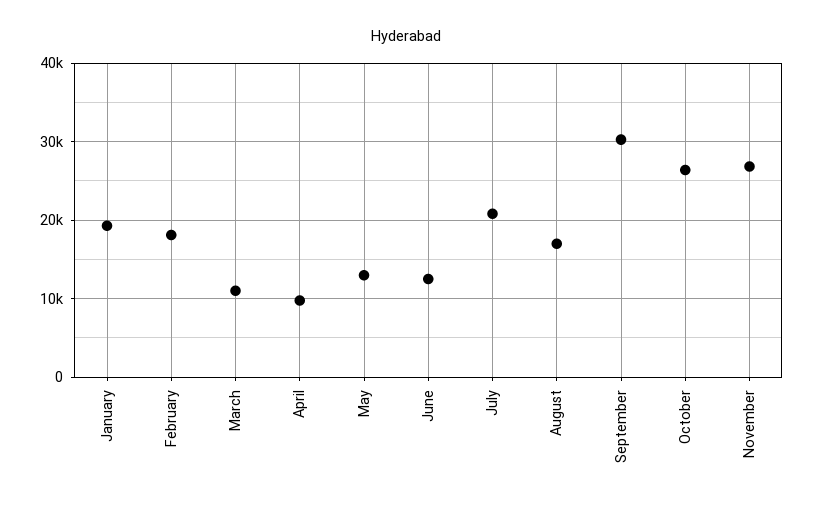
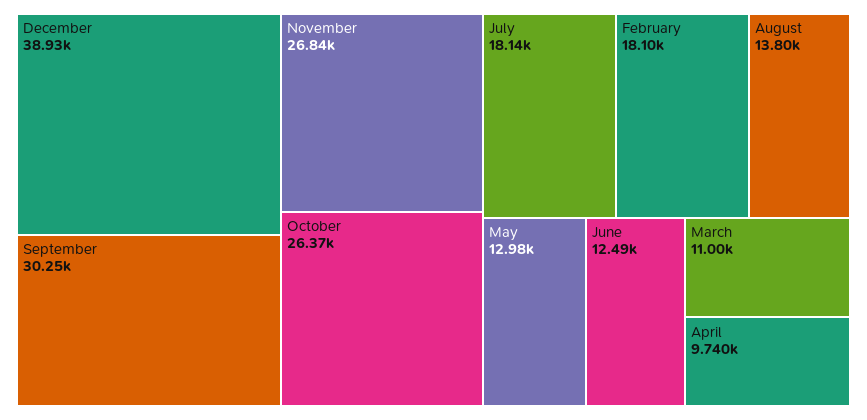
January: 19000 -> none
July: 21000 -> 18140
August: 17000 -> 13800
December: none -> 38930

